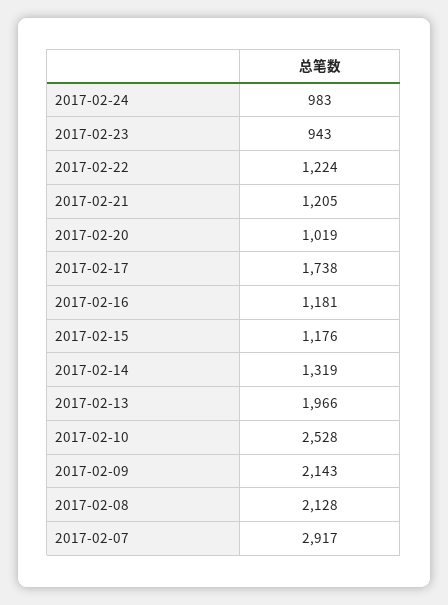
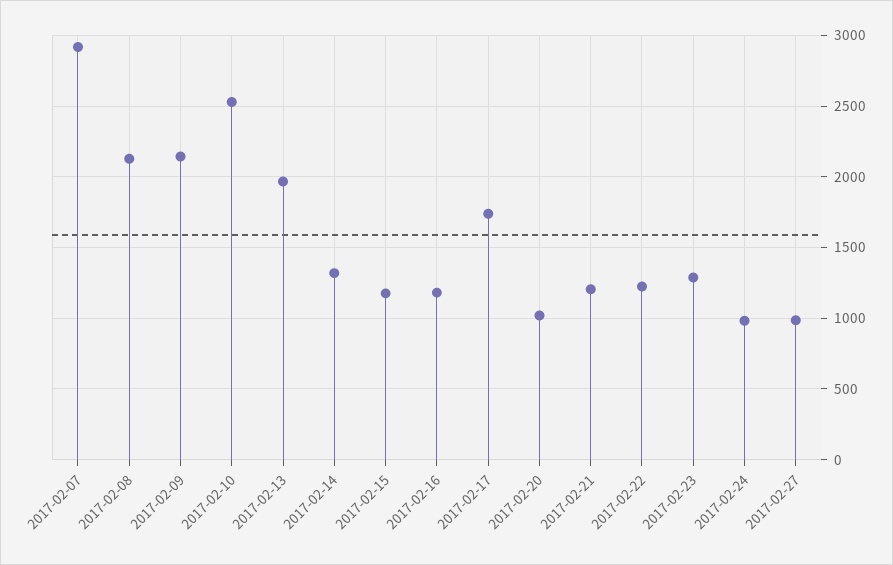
2017-02-23: 943 -> 1300
2017-02-27: none -> 1000

